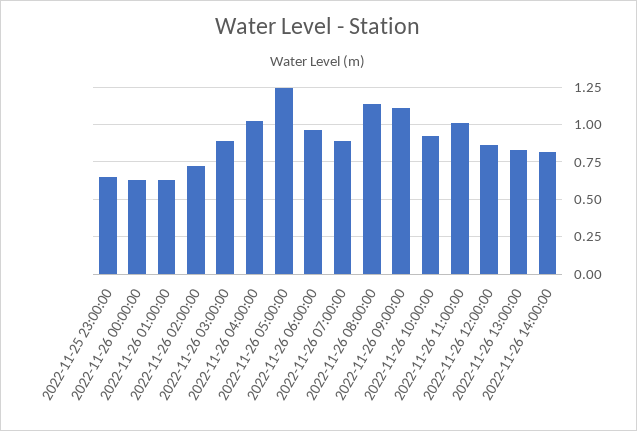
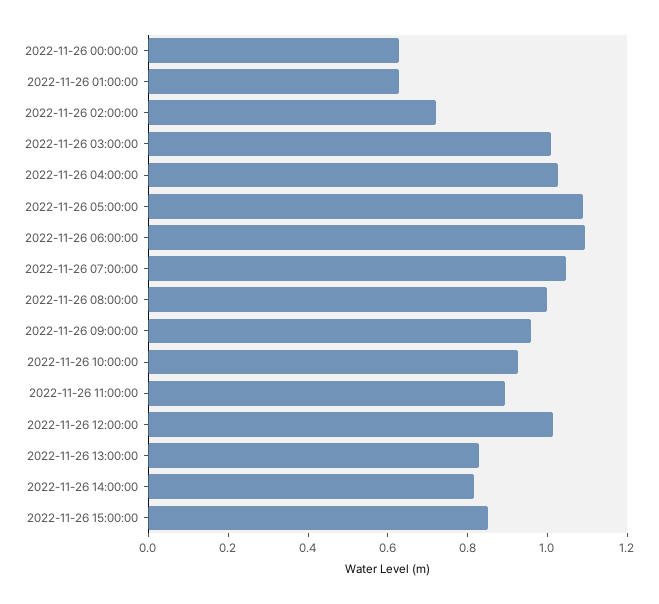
2022-11-25 23:00:00: 0.65 -> none
2022-11-26 03:00:00: 0.9 -> 1
2022-11-26 05:00:00: 1.25 -> 1.1
2022-11-26 06:00:00: 0.95 -> 1.1
2022-11-26 07:00:00: 0.9 -> 1.05
2022-11-26 08:00:00: 1.15 -> 1
2022-11-26 09:00:00: 1.1 -> 0.95
2022-11-26 11:00:00: 1 -> 0.9
2022-11-26 12:00:00: 0.85 -> 1
2022-11-26 15:00:00: none -> 0.85

